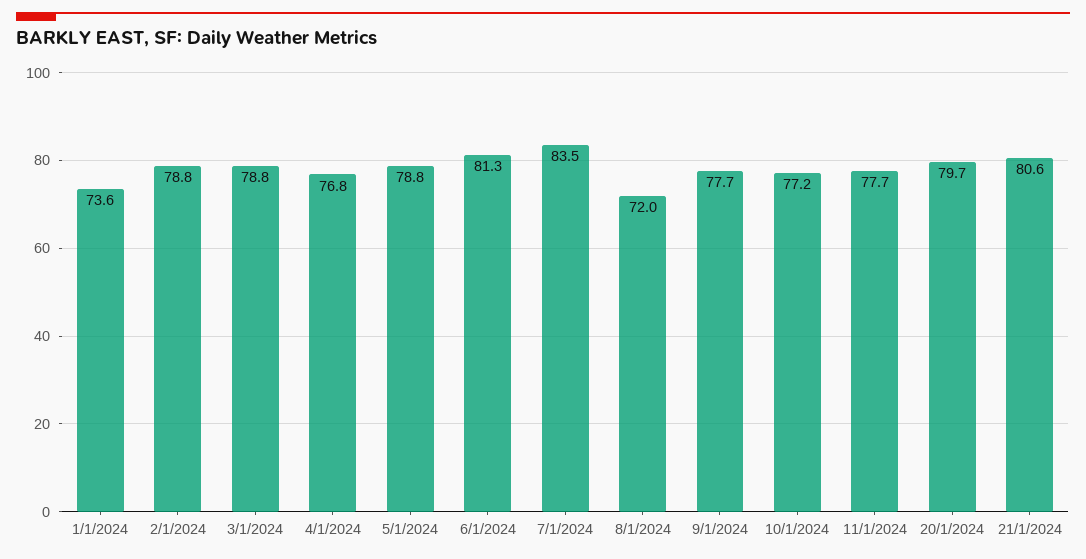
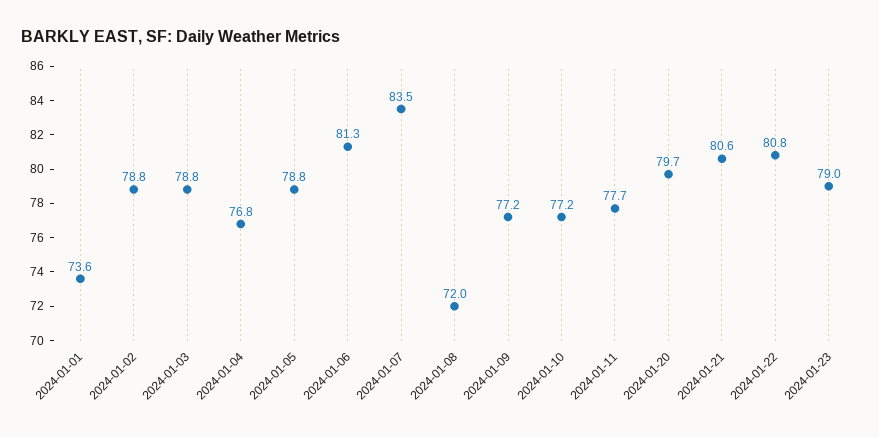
9/1/2024: 77.7 -> 77.2
2024-01-22: none -> 80.8
2024-01-23: none -> 79

